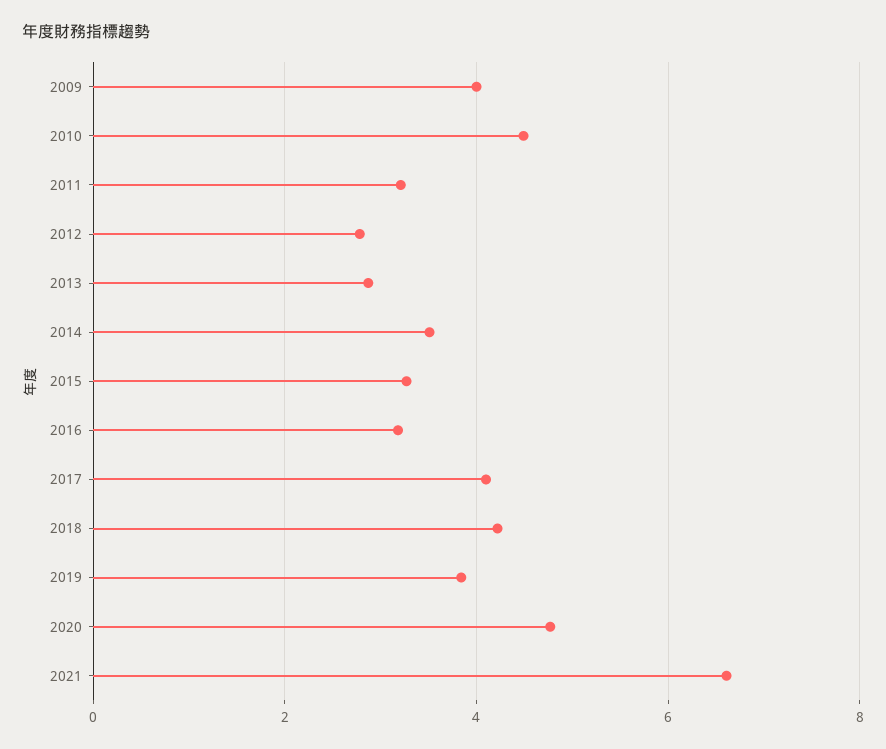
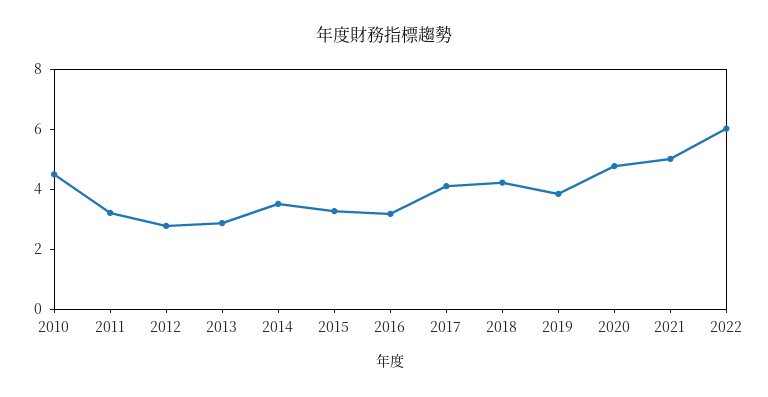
2009: 4 -> none
2021: 6.6 -> 5
2022: none -> 6

